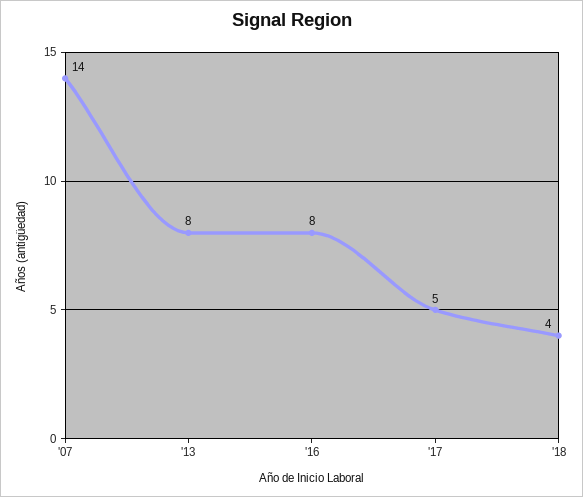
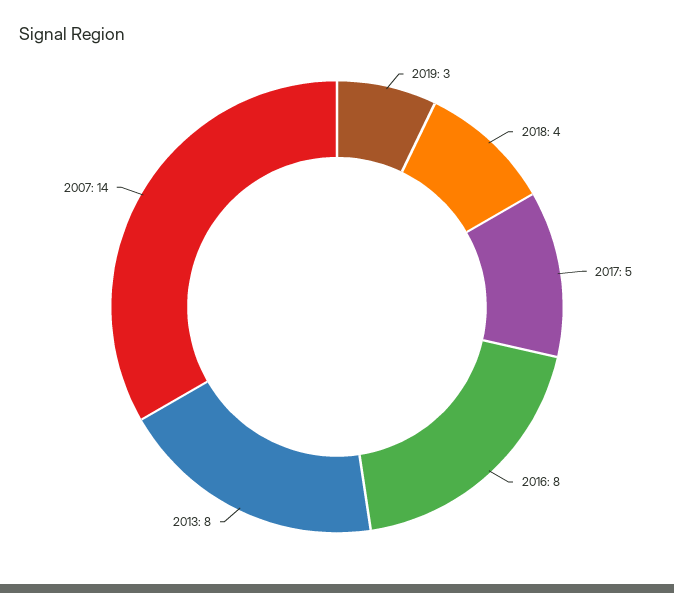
2019: none -> 3

